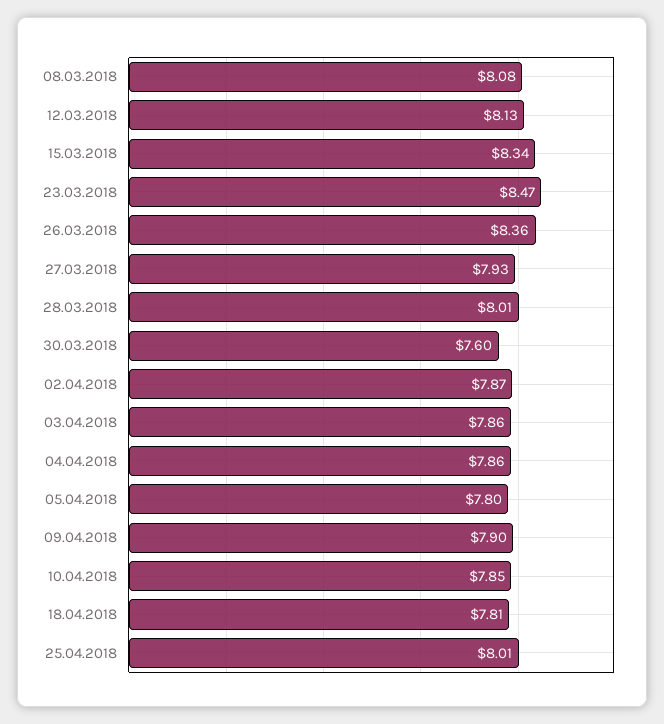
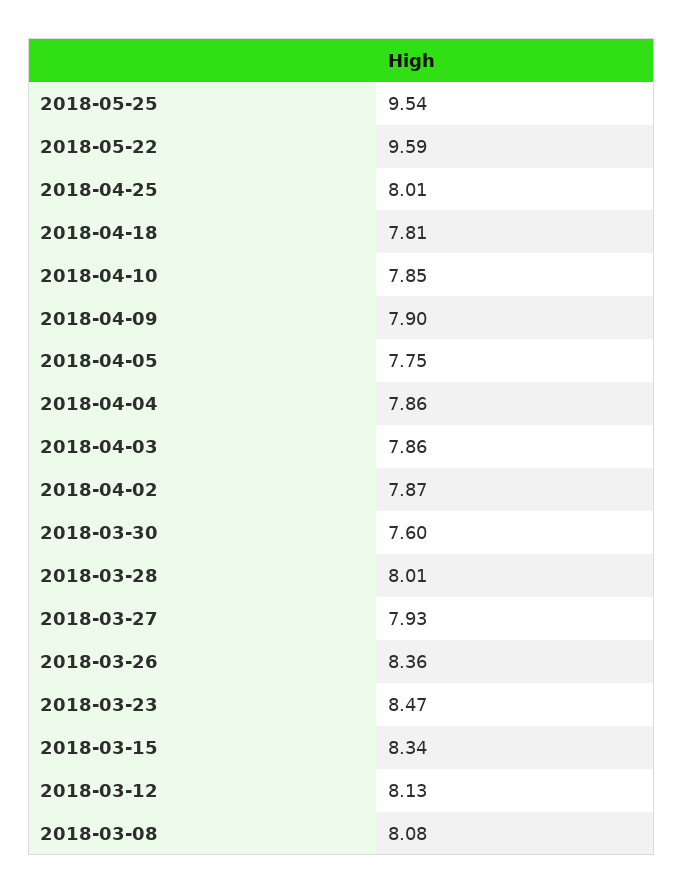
05.04.2018: 7.8 -> 7.75
2018-05-25: none -> 9.54
2018-05-22: none -> 9.59

